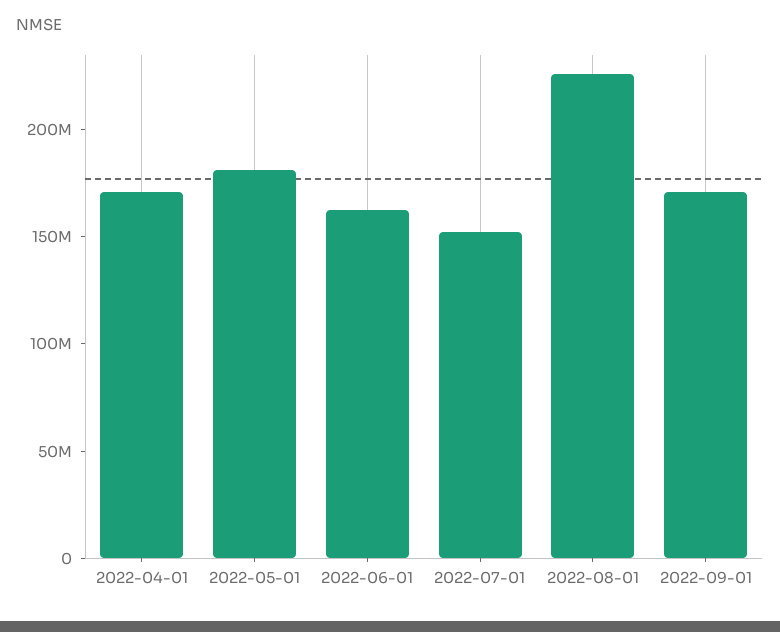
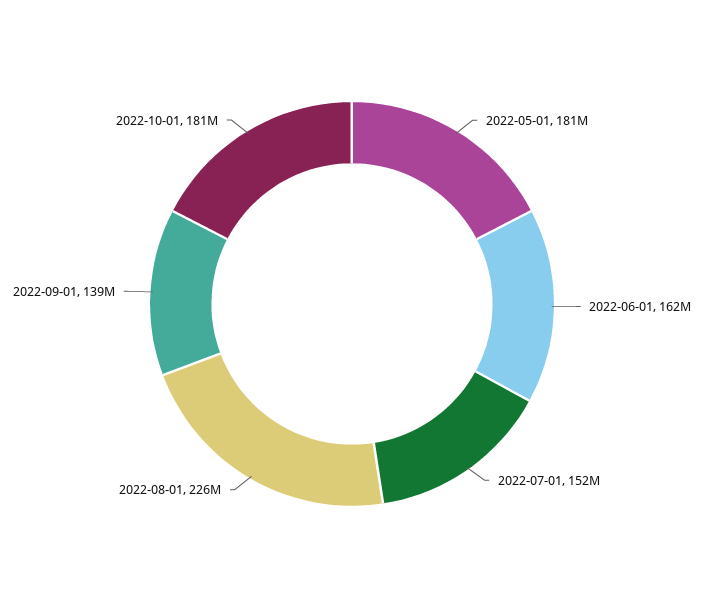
2022-04-01: 170000000 -> none
2022-09-01: 170000000 -> 139000000
2022-10-01: none -> 181000000

